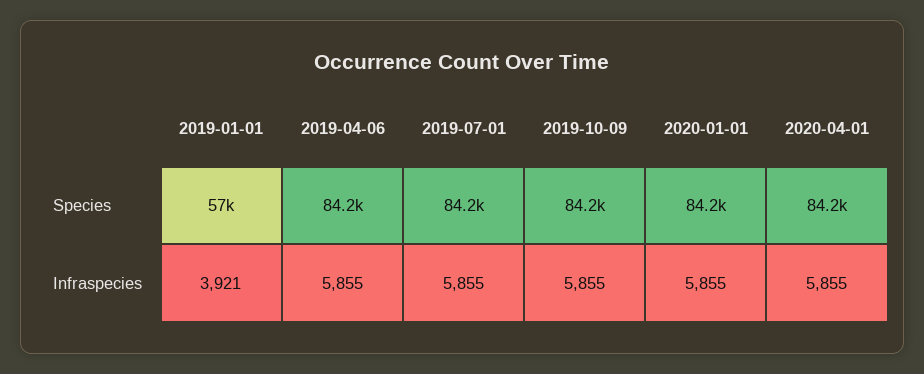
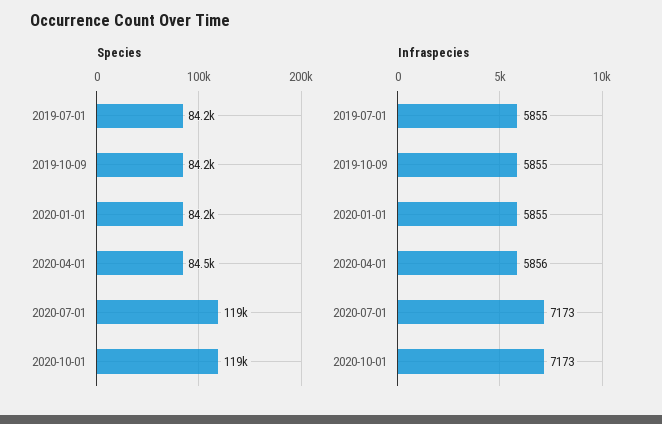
Species, 2019-01-01: 57000 -> none
Species, 2019-04-06: 84200 -> none
Species, 2020-04-01: 84200 -> 84500
Infraspecies, 2019-01-01: 3921 -> none
Infraspecies, 2019-04-06: 5855 -> none
Infraspecies, 2020-04-01: 5855 -> 5856
Species, 2020-07-01: none -> 119000
Species, 2020-10-01: none -> 119000
Infraspecies, 2020-07-01: none -> 7173
Infraspecies, 2020-10-01: none -> 7173

